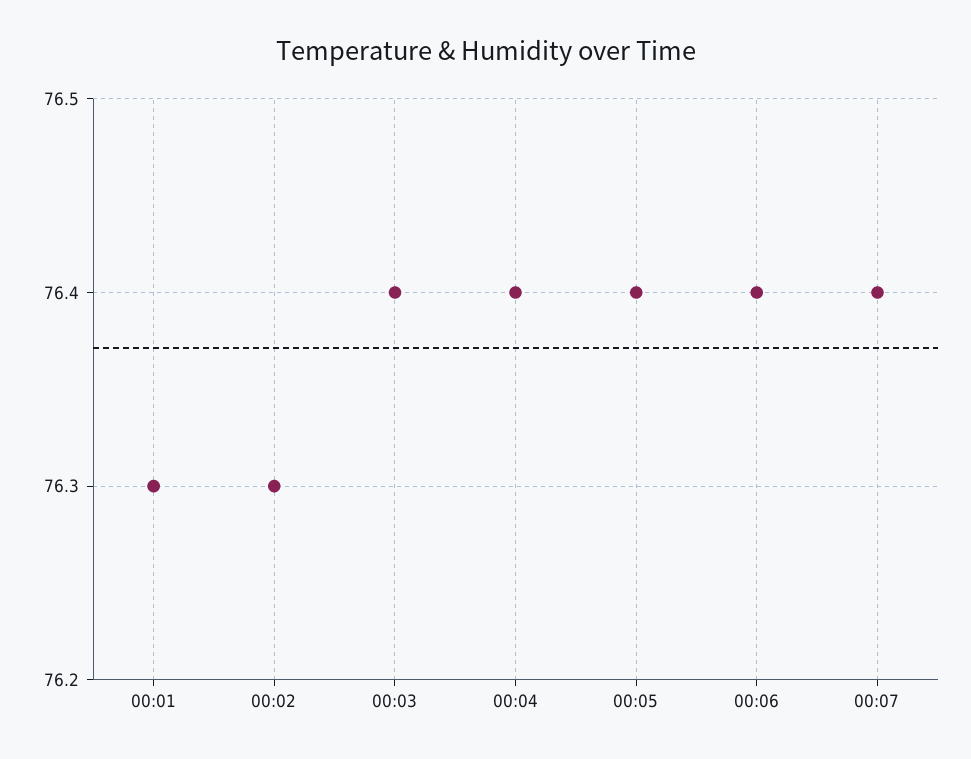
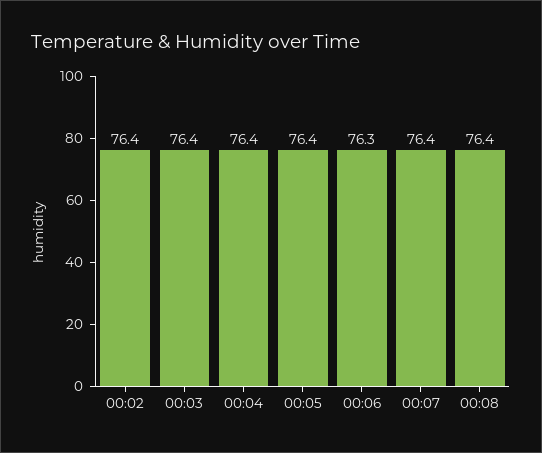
00:01: 76.3 -> none
00:02: 76.3 -> 76.4
00:06: 76.4 -> 76.3
00:08: none -> 76.4

